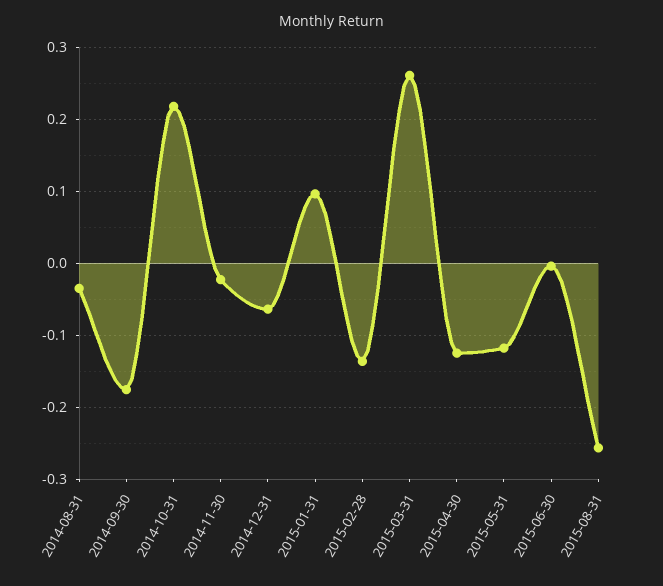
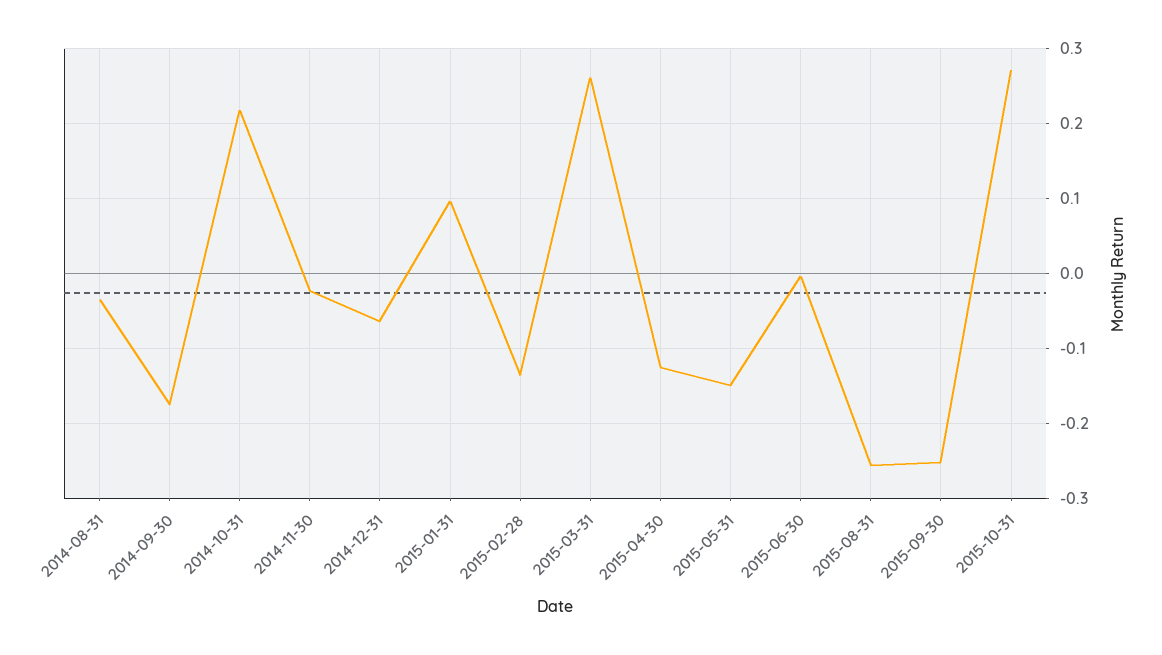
2015-05-31: -0.12 -> -0.15
2015-09-30: none -> -0.25
2015-10-31: none -> 0.27

